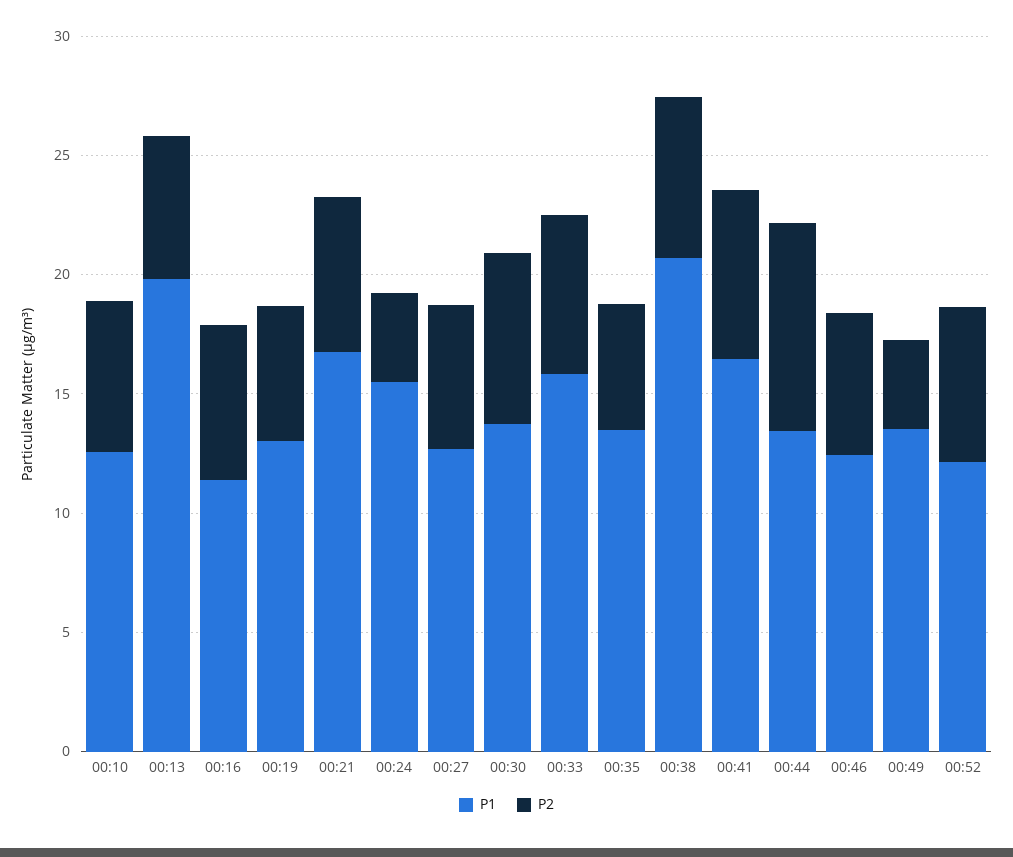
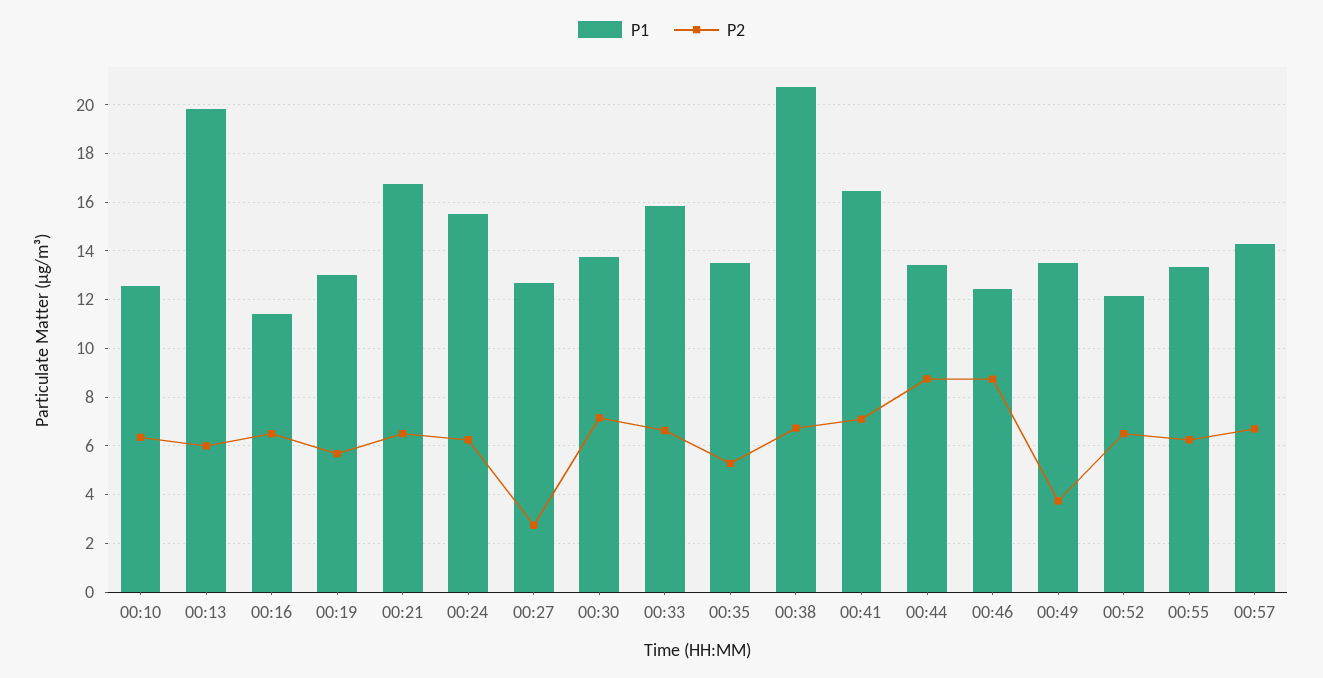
P2, 00:24: 4 -> 6.25
P2, 00:27: 6 -> 2.75
P2, 00:46: 6 -> 8.75
P1, 00:55: none -> 13.25
P2, 00:55: none -> 6.25
P1, 00:57: none -> 14.25
P2, 00:57: none -> 6.75

